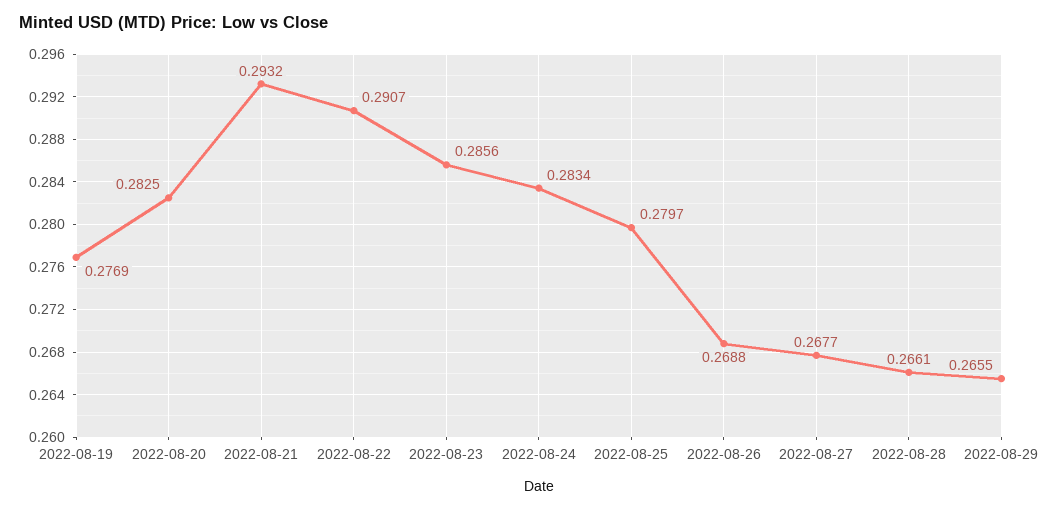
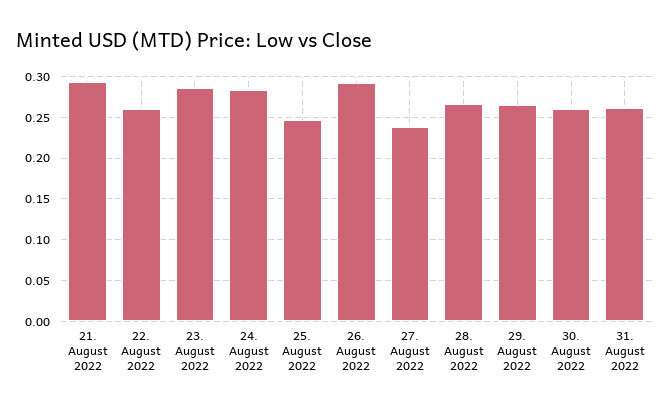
2022-08-19: 0.2769 -> none
2022-08-20: 0.2825 -> none
2022-08-22: 0.2907 -> 0.26
2022-08-25: 0.2797 -> 0.25
2022-08-26: 0.2688 -> 0.29
2022-08-27: 0.2677 -> 0.24
30. August 2022: none -> 0.26
31. August 2022: none -> 0.26

